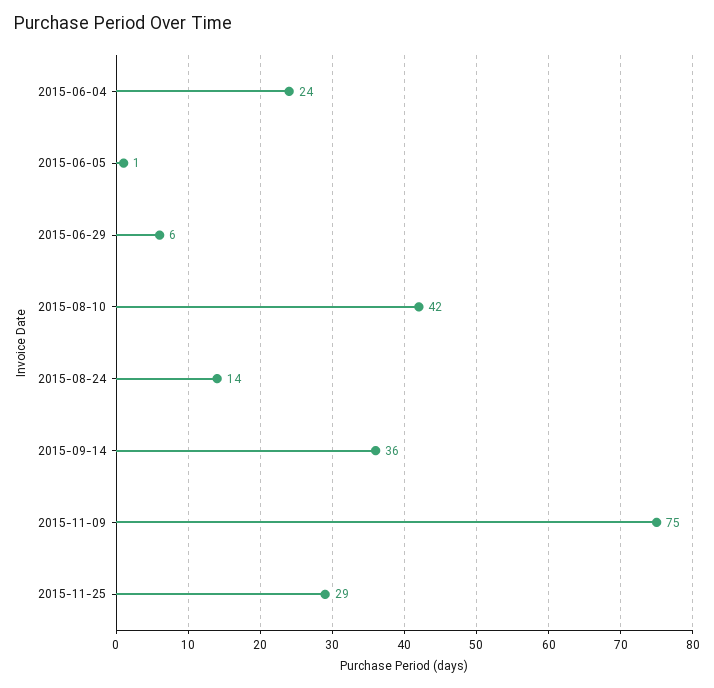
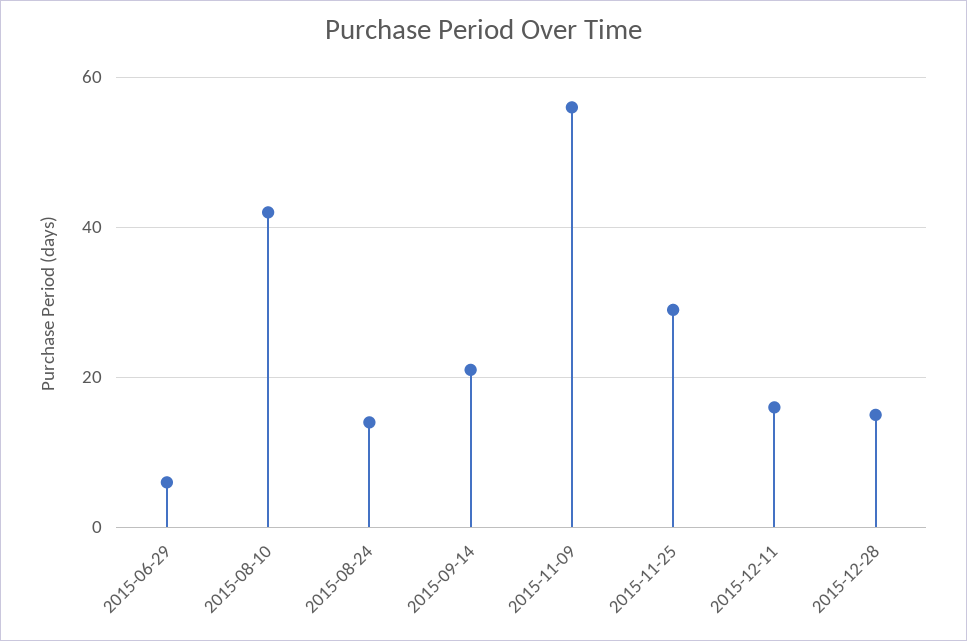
2015-06-04: 24 -> none
2015-06-05: 1 -> none
2015-09-14: 36 -> 20
2015-11-09: 75 -> 55
2015-12-11: none -> 15
2015-12-28: none -> 15

